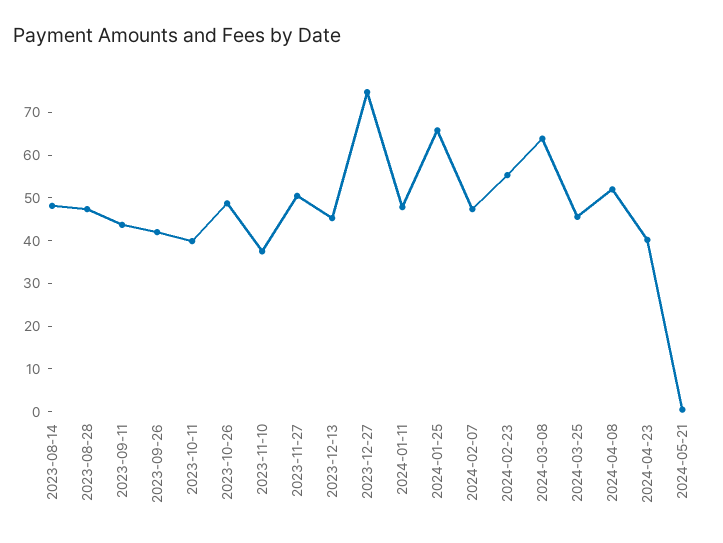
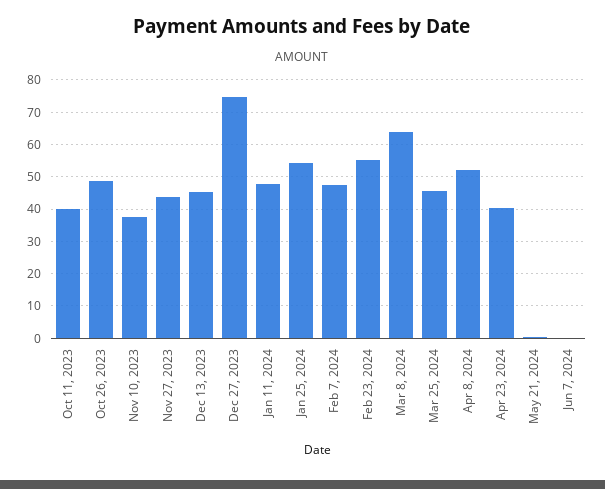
2023-08-14: 48 -> none
2023-08-28: 48 -> none
2023-09-11: 44 -> none
2023-09-26: 42 -> none
2023-11-27: 50 -> 44
2024-01-25: 66 -> 54
Jun 7, 2024: none -> 0

